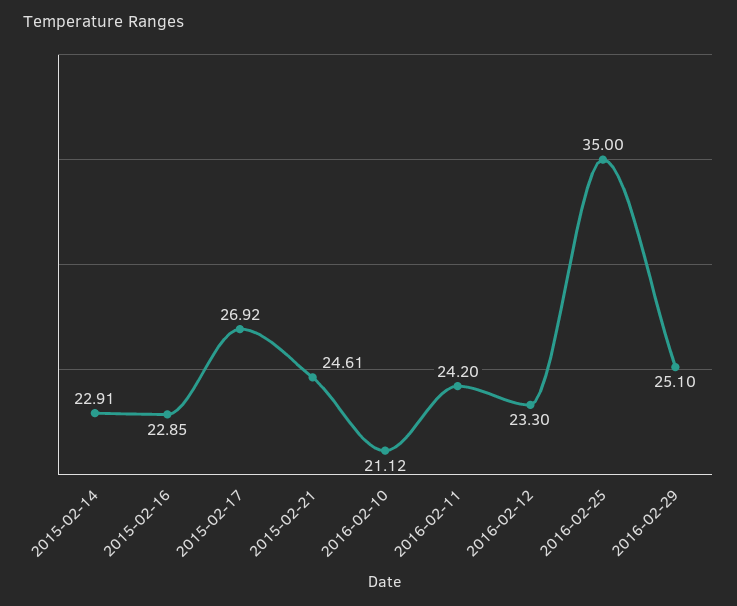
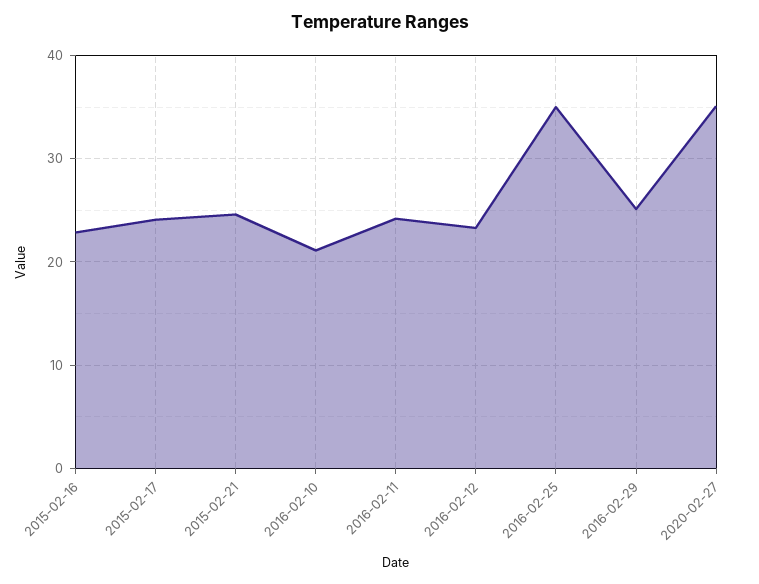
2015-02-14: 22.91 -> none
2015-02-17: 26.92 -> 24
2020-02-27: none -> 35

